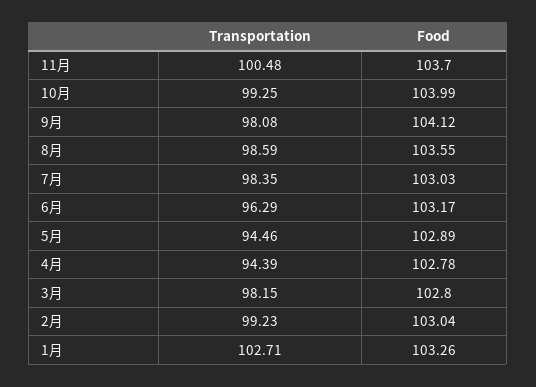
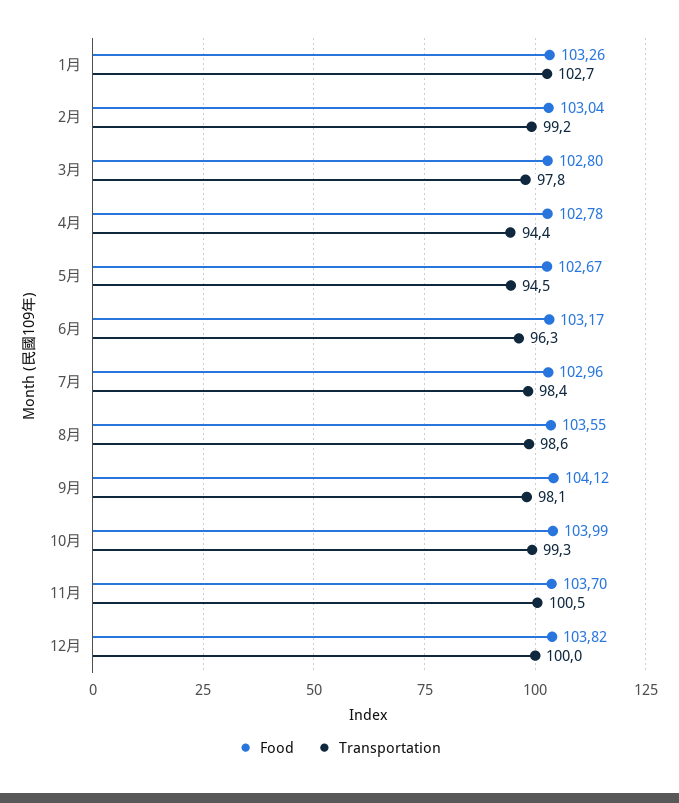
Food, 7月: 103.03 -> 102.96
Food, 5月: 102.89 -> 102.67
Transportation, 3月: 98.15 -> 97.8
Food, 12月: none -> 103.82
Transportation, 12月: none -> 100

